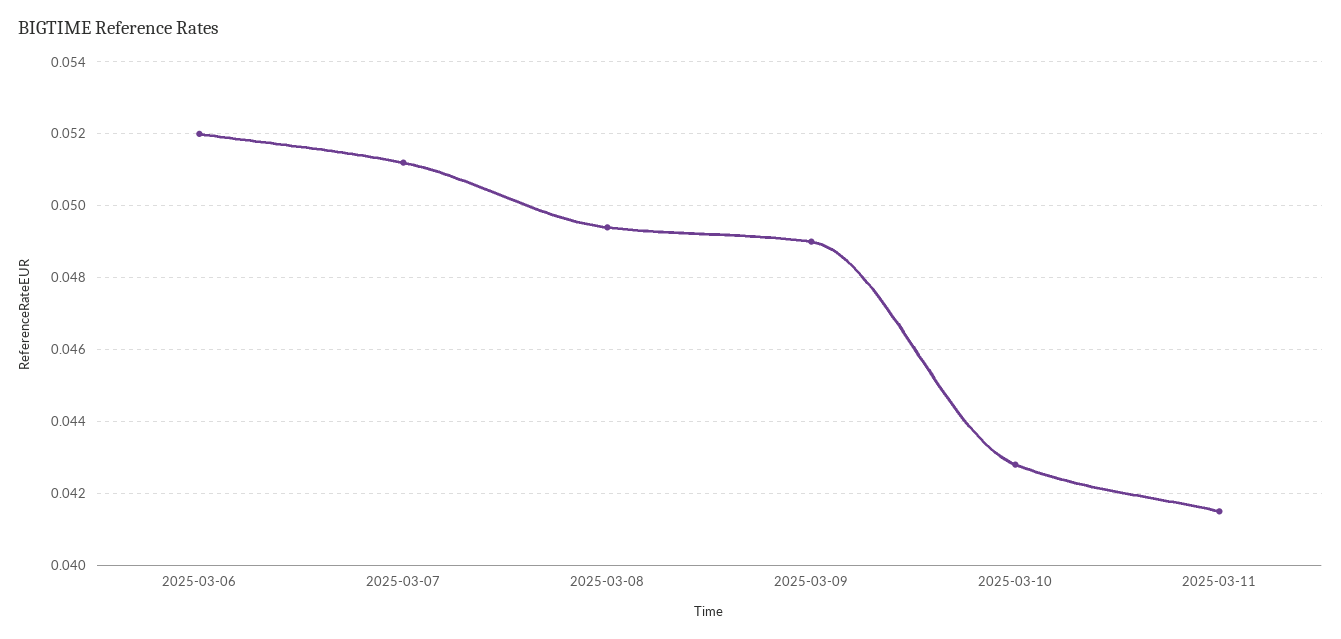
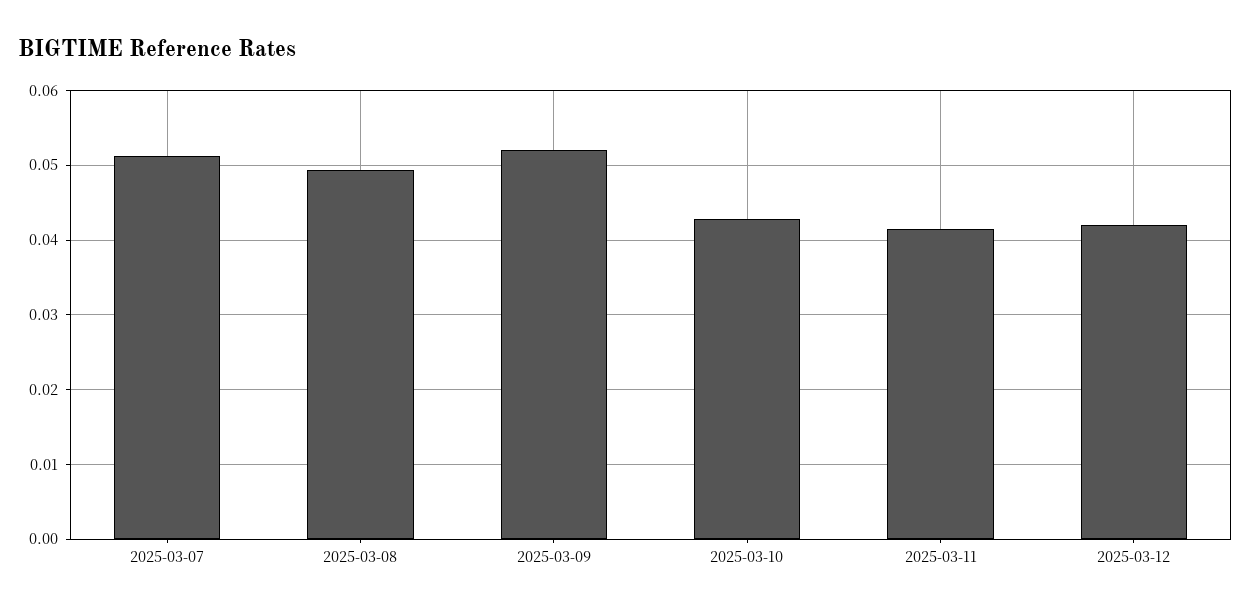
2025-03-06: 0.052 -> none
2025-03-09: 0.049 -> 0.052
2025-03-12: none -> 0.042

